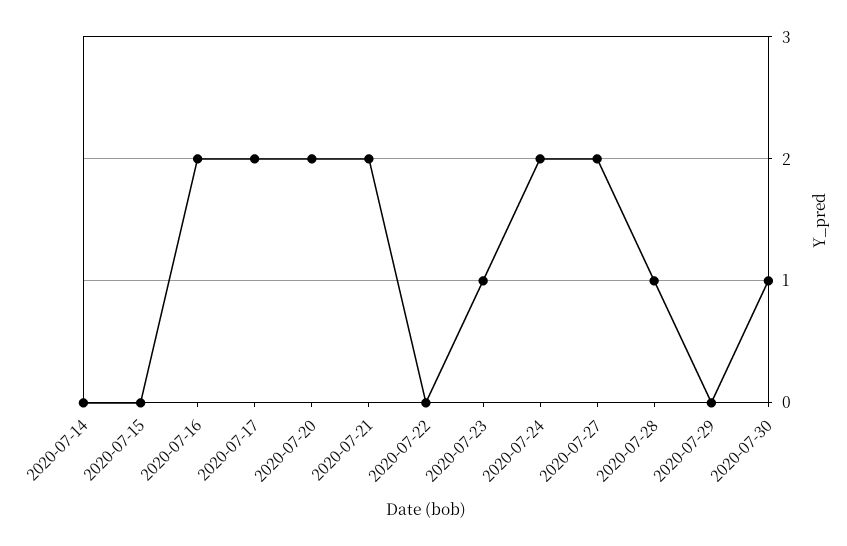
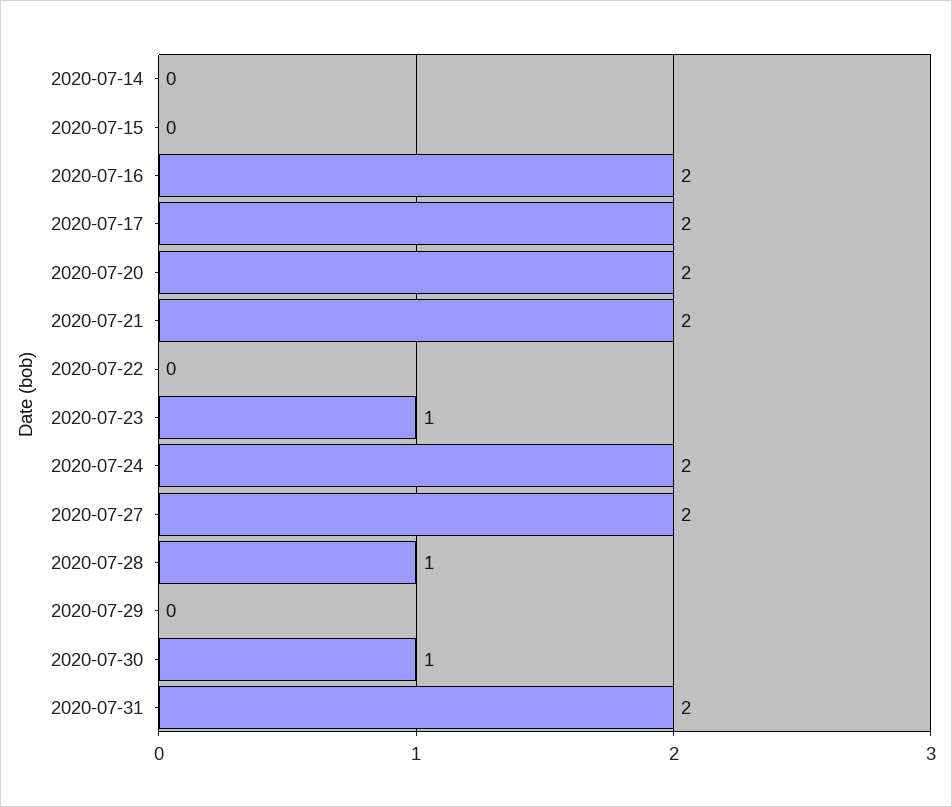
2020-07-31: none -> 2

